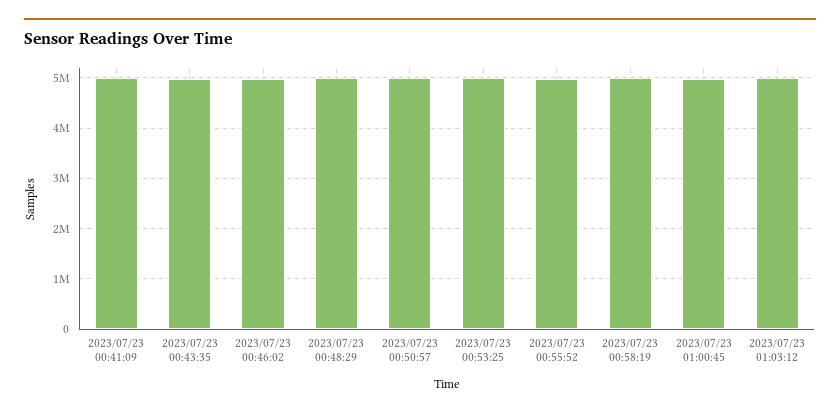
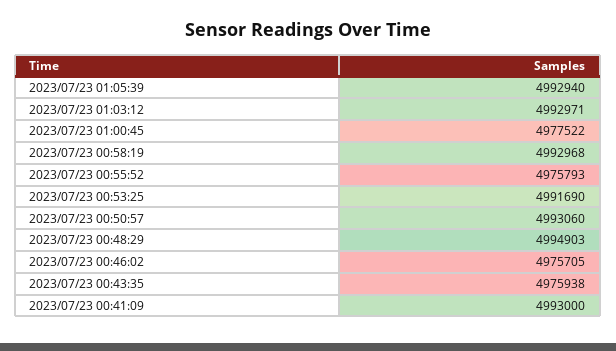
2023/07/23 01:05:39: none -> 4992940

